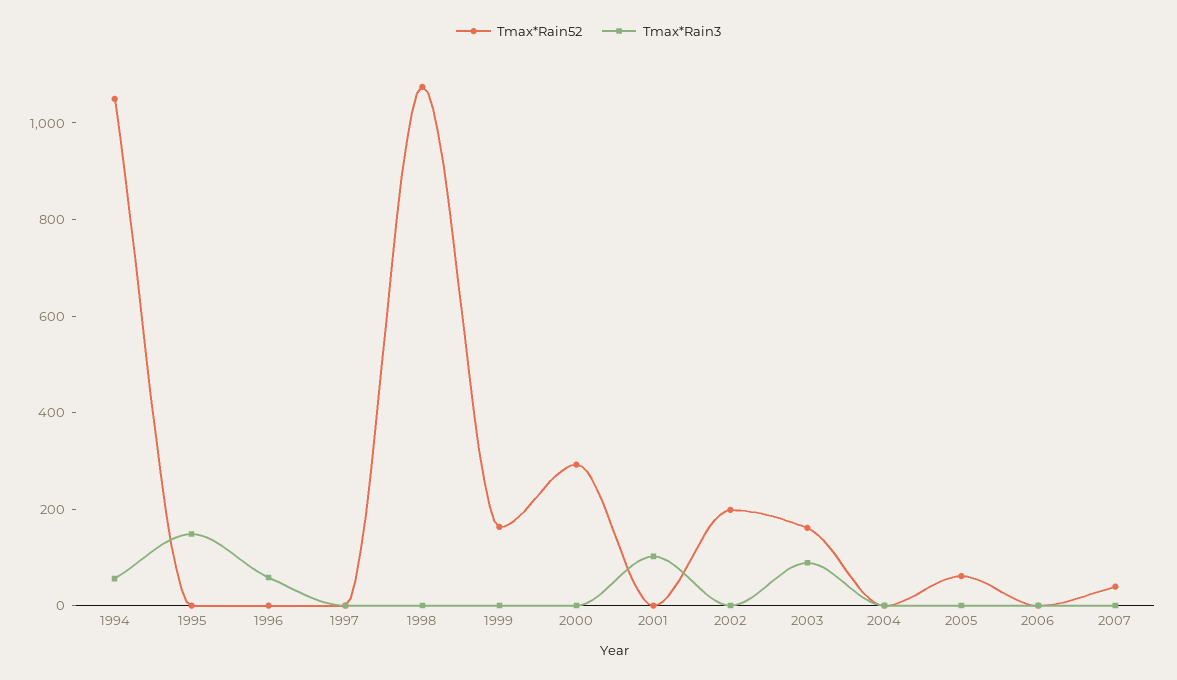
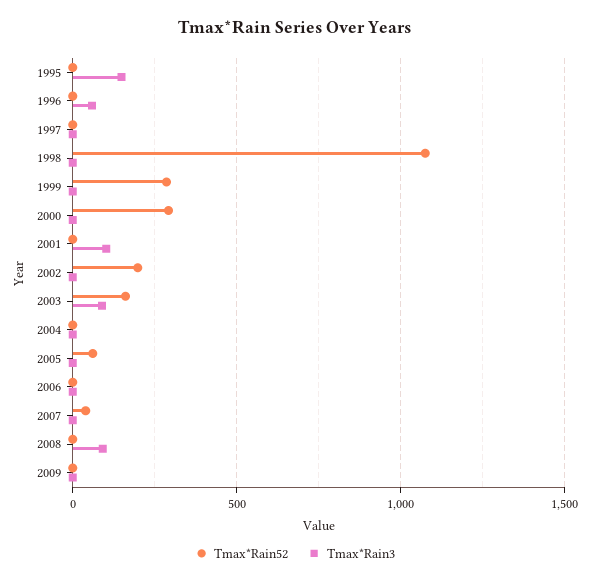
Tmax*Rain52, 1994: 1050 -> none
Tmax*Rain3, 1994: 50 -> none
Tmax*Rain52, 1999: 150 -> 300
Tmax*Rain52, 2008: none -> 0
Tmax*Rain3, 2008: none -> 100
Tmax*Rain52, 2009: none -> 0
Tmax*Rain3, 2009: none -> 0

